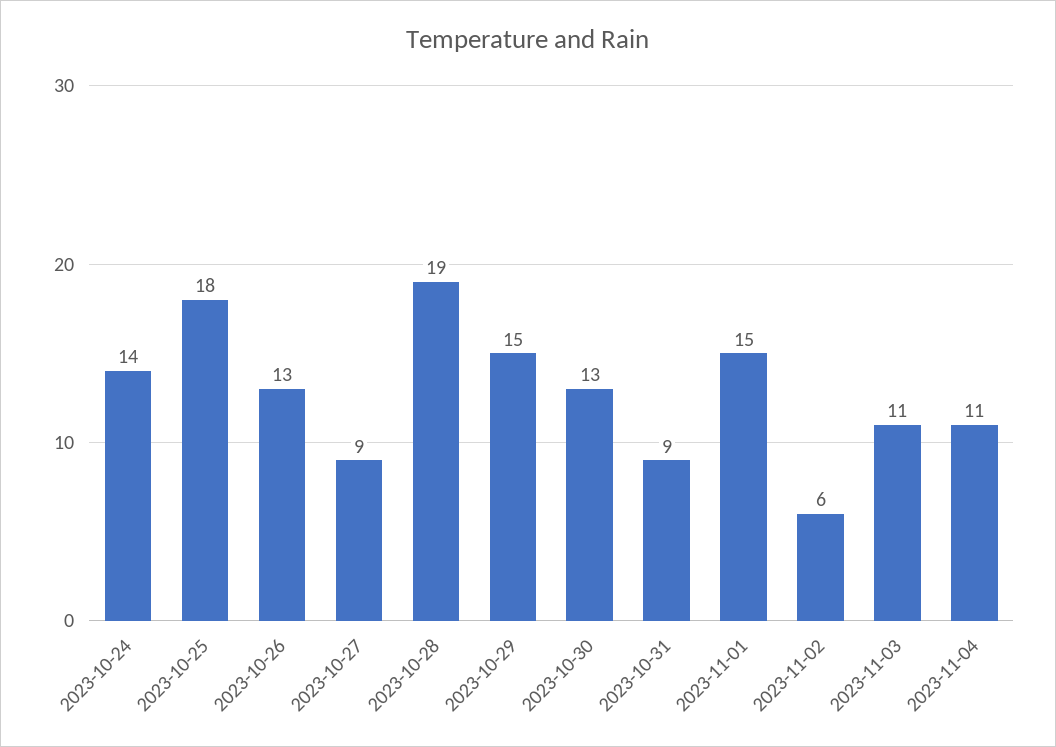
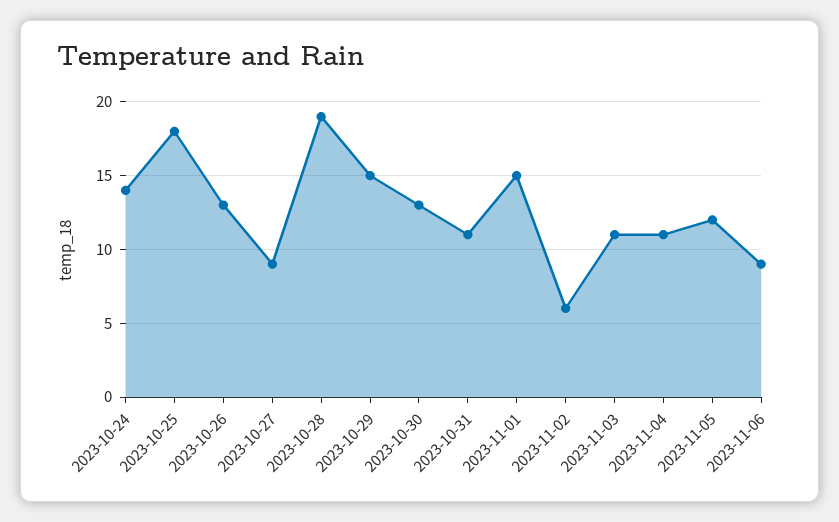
2023-10-31: 9 -> 11
2023-11-05: none -> 12
2023-11-06: none -> 9

